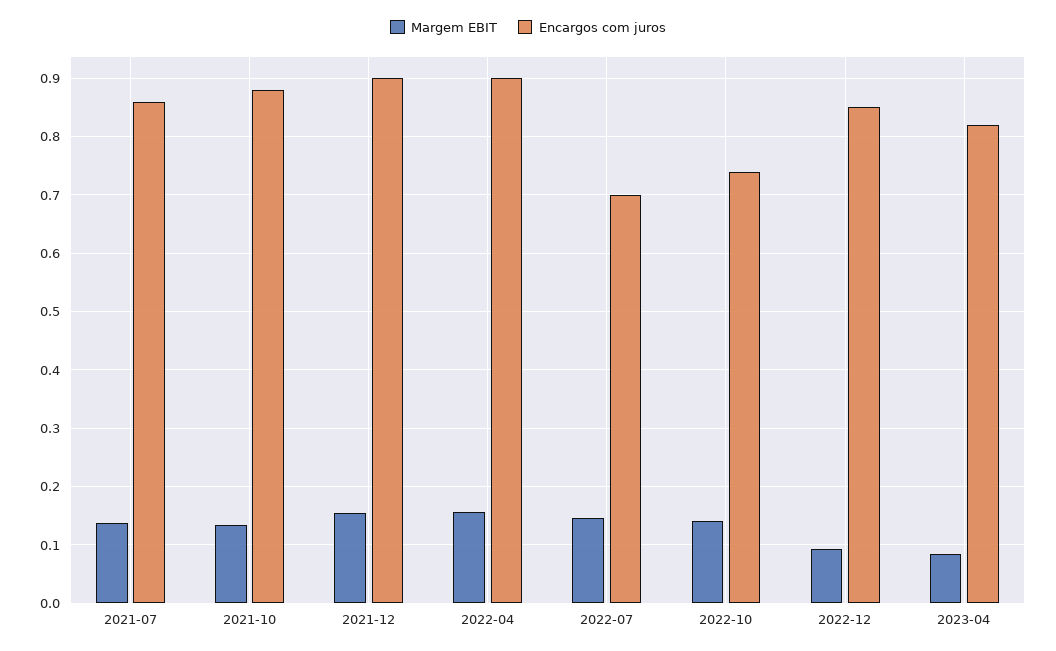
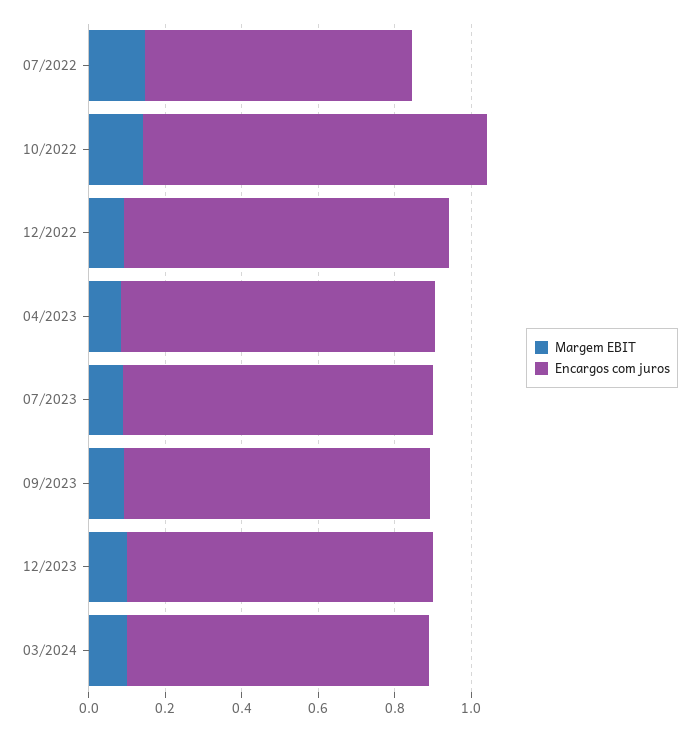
Margem EBIT, 2021-07: 0.14 -> none
Encargos com juros, 2021-07: 0.86 -> none
Margem EBIT, 2021-10: 0.14 -> none
Encargos com juros, 2021-10: 0.88 -> none
Margem EBIT, 2021-12: 0.16 -> none
Encargos com juros, 2021-12: 0.9 -> none
Margem EBIT, 2022-04: 0.16 -> none
Encargos com juros, 2022-04: 0.9 -> none
Encargos com juros, 2022-10: 0.74 -> 0.9
Margem EBIT, 07/2023: none -> 0.1
Encargos com juros, 07/2023: none -> 0.8
Margem EBIT, 09/2023: none -> 0.1
Encargos com juros, 09/2023: none -> 0.8
Margem EBIT, 12/2023: none -> 0.1
Encargos com juros, 12/2023: none -> 0.8
Margem EBIT, 03/2024: none -> 0.1
Encargos com juros, 03/2024: none -> 0.8

